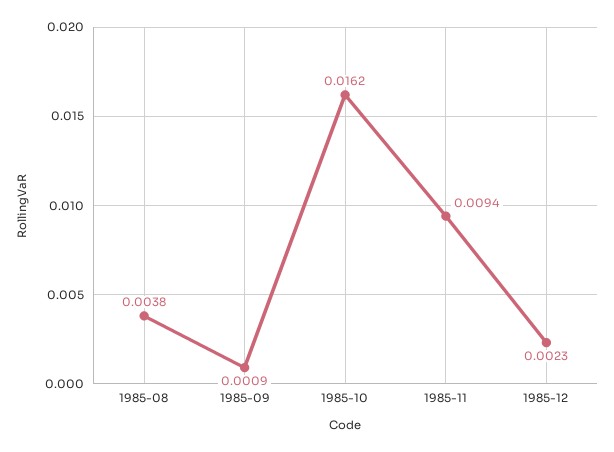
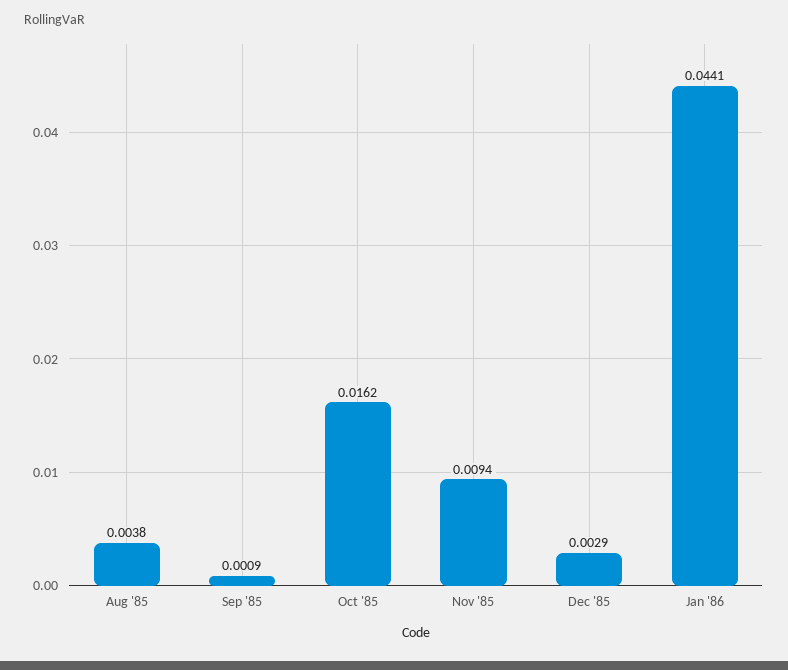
1985-12: 0.0023 -> 0.0029
Jan '86: none -> 0.0441

